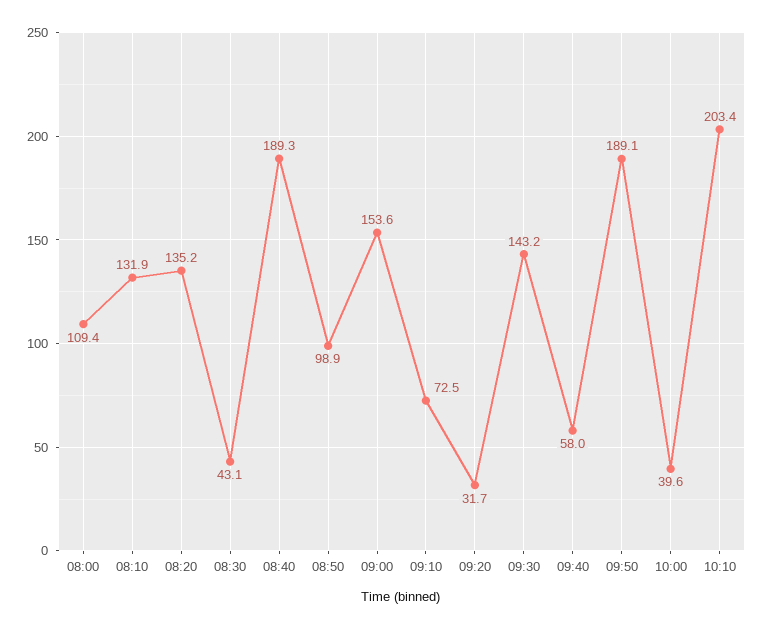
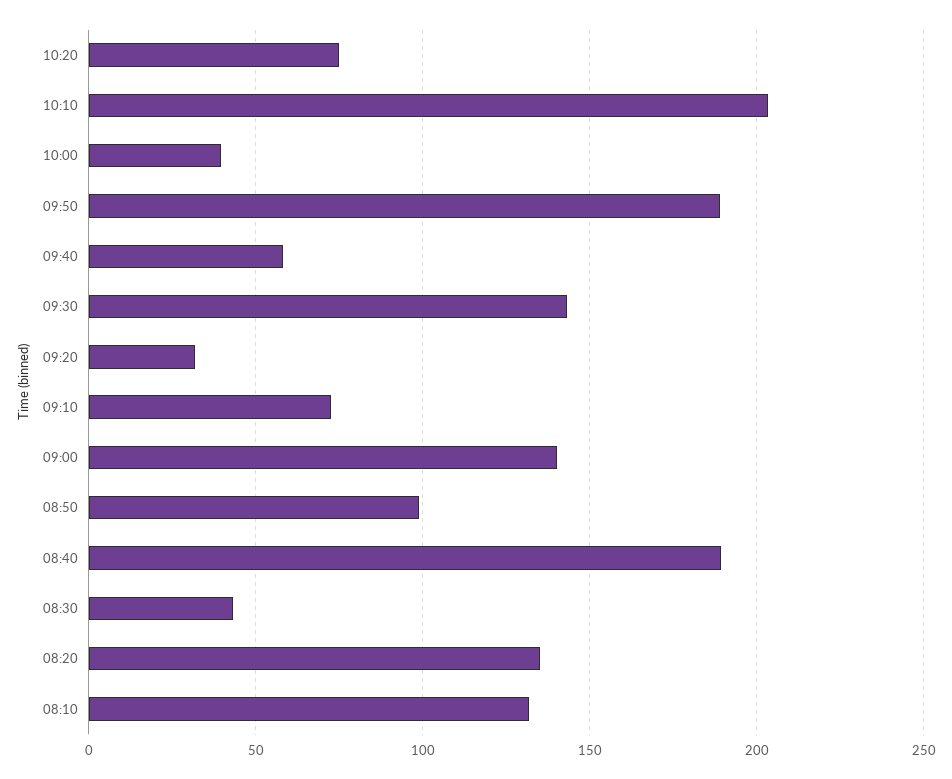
08:00: 109.4 -> none
09:00: 153.6 -> 140
10:20: none -> 75

